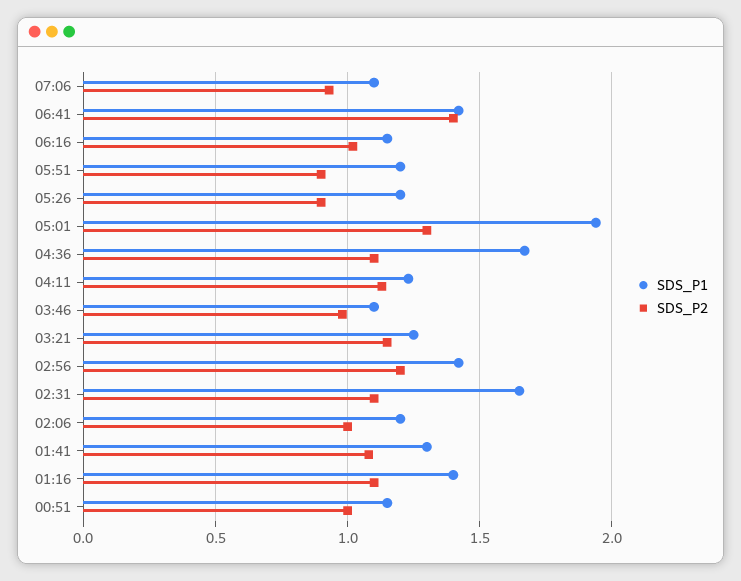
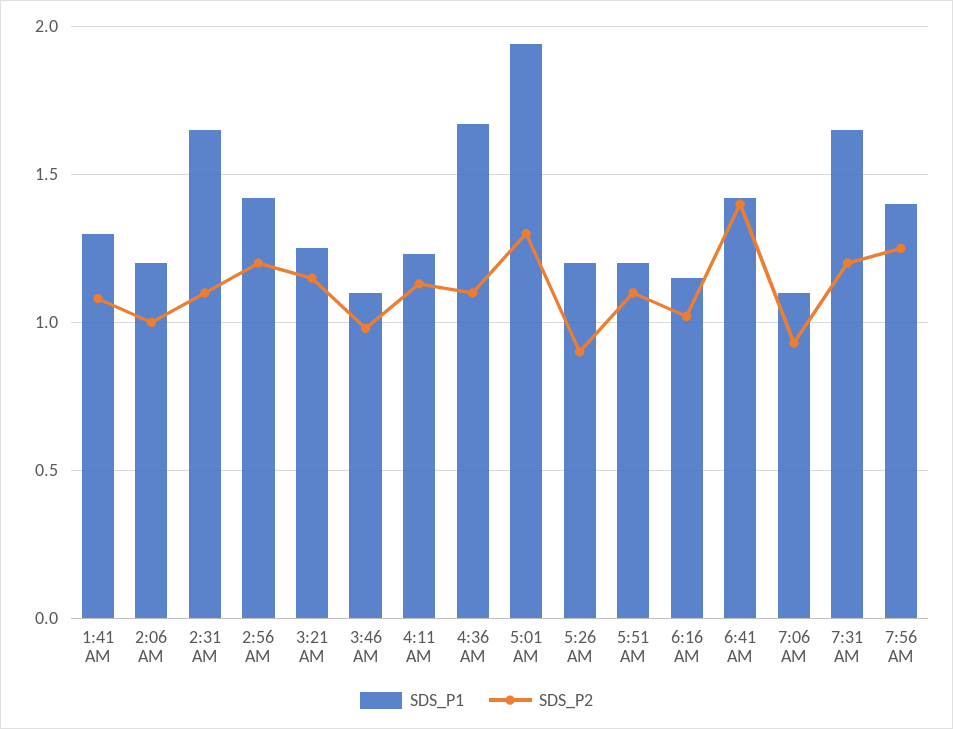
SDS_P2, 05:51: 0.9 -> 1.1
SDS_P1, 01:16: 1.4 -> none
SDS_P2, 01:16: 1.1 -> none
SDS_P1, 00:51: 1.15 -> none
SDS_P2, 00:51: 1 -> none
SDS_P1, 7:31 AM: none -> 1.65
SDS_P2, 7:31 AM: none -> 1.2
SDS_P1, 7:56 AM: none -> 1.4
SDS_P2, 7:56 AM: none -> 1.25

